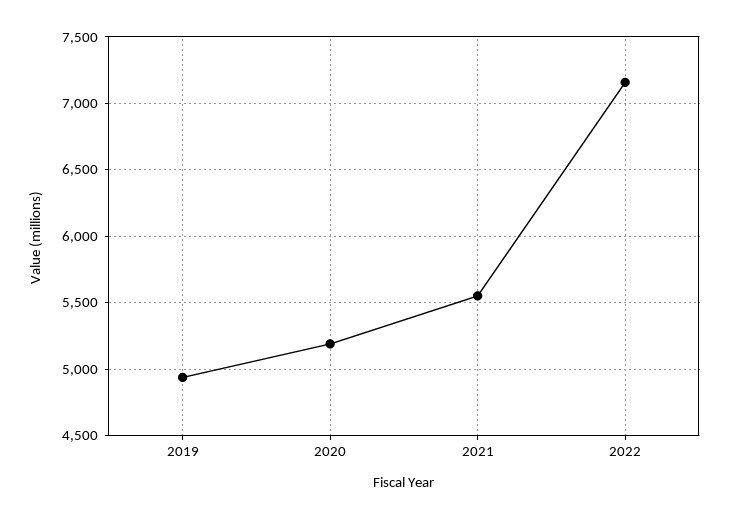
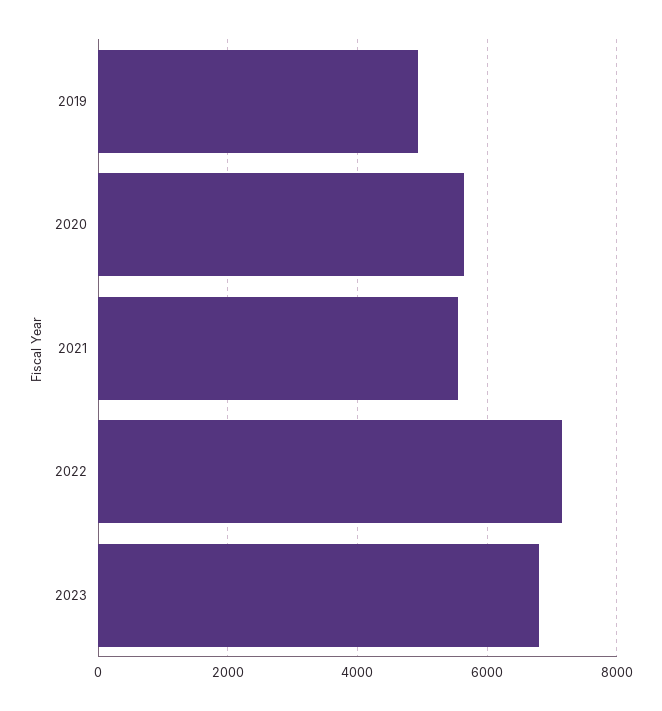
2020: 5200 -> 5600
2023: none -> 6800

